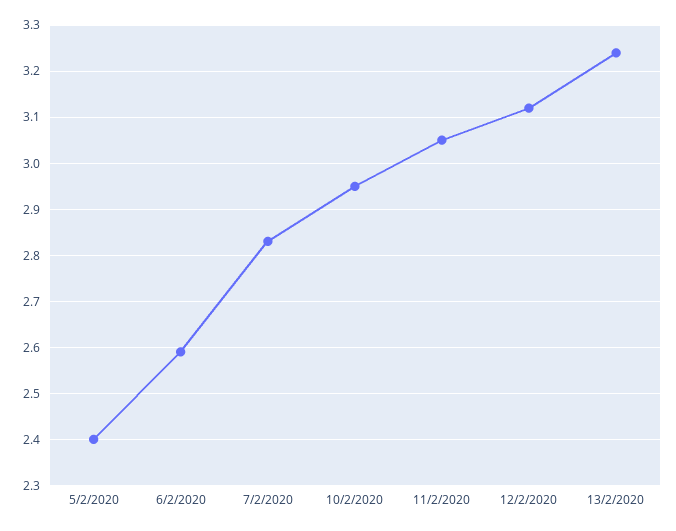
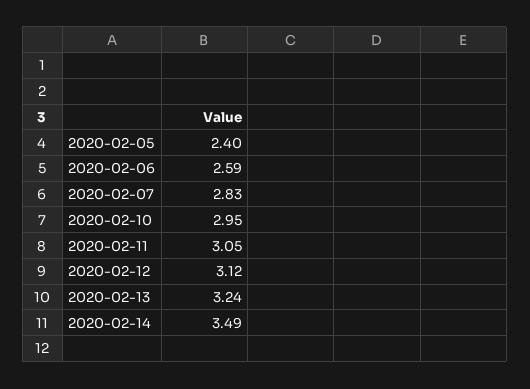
2020-02-14: none -> 3.49

